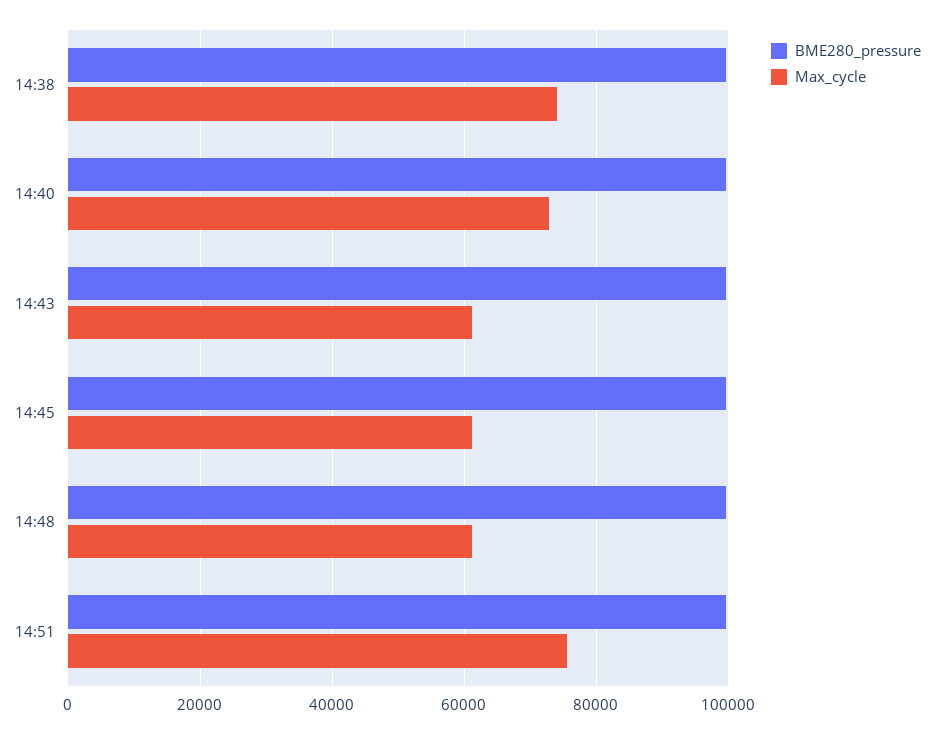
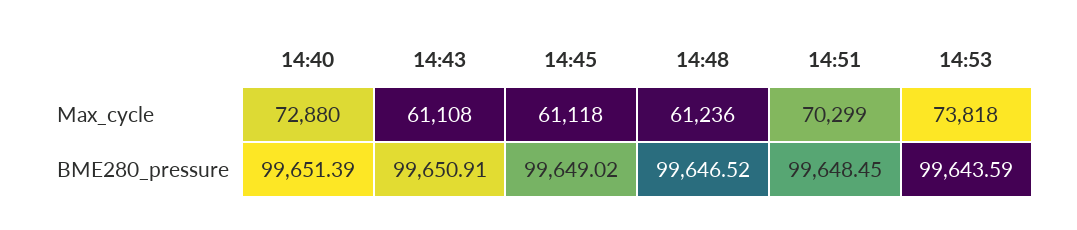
BME280_pressure, 14:38: 100000 -> none
Max_cycle, 14:38: 74000 -> none
Max_cycle, 14:51: 76000 -> 70299
Max_cycle, 14:53: none -> 73818
BME280_pressure, 14:53: none -> 99643.59

